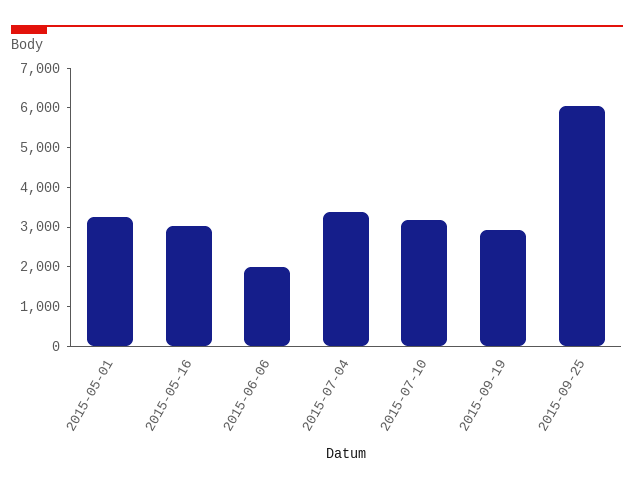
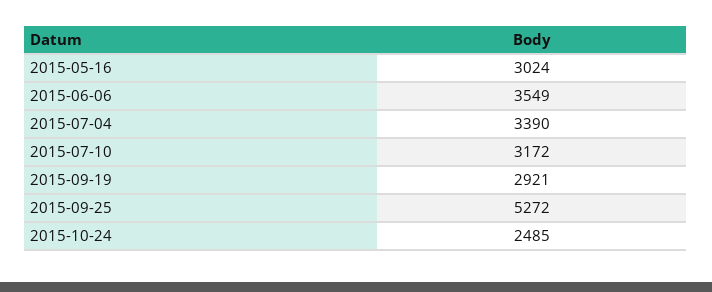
2015-05-01: 3250 -> none
2015-06-06: 2000 -> 3549
2015-09-25: 6000 -> 5272
2015-10-24: none -> 2485

